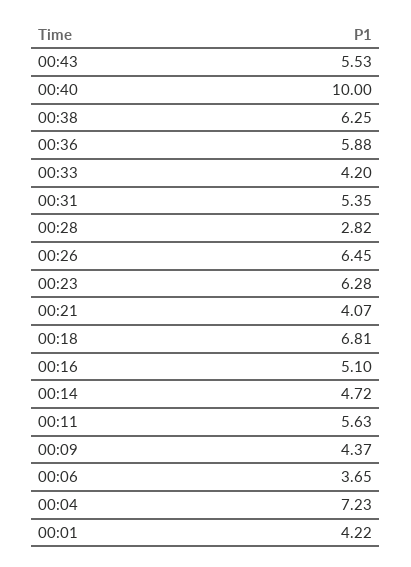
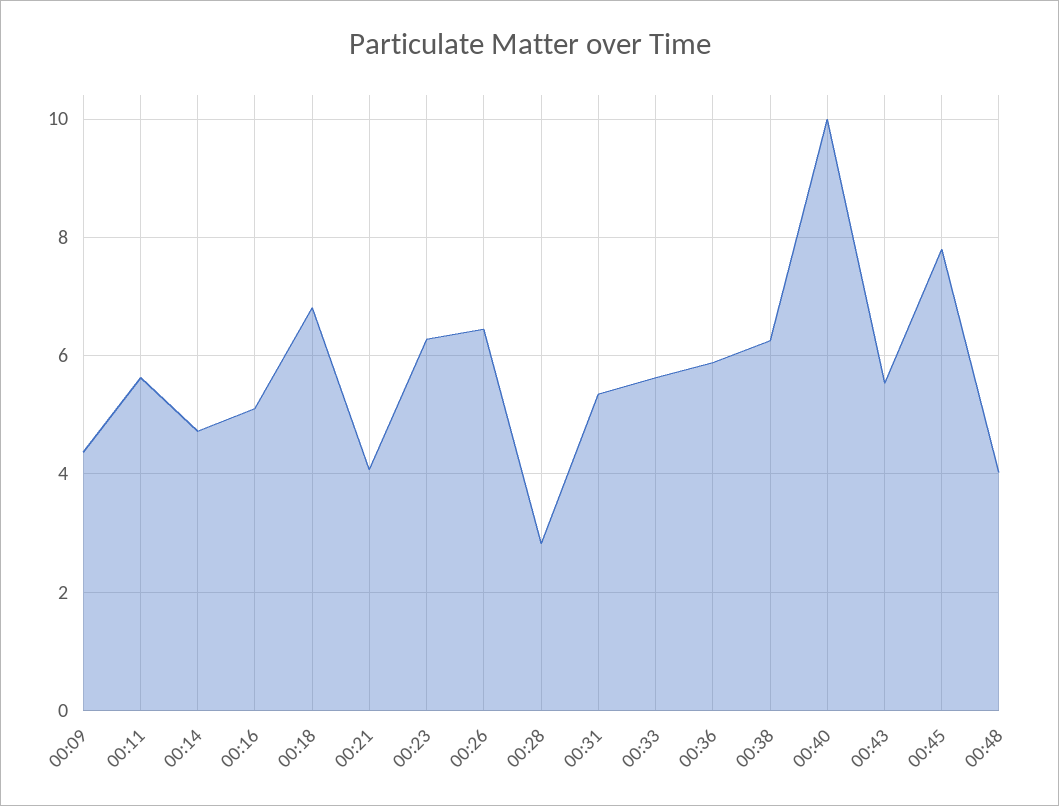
00:33: 4.2 -> 5.6
00:06: 3.65 -> none
00:04: 7.23 -> none
00:01: 4.22 -> none
00:45: none -> 7.8
00:48: none -> 4

